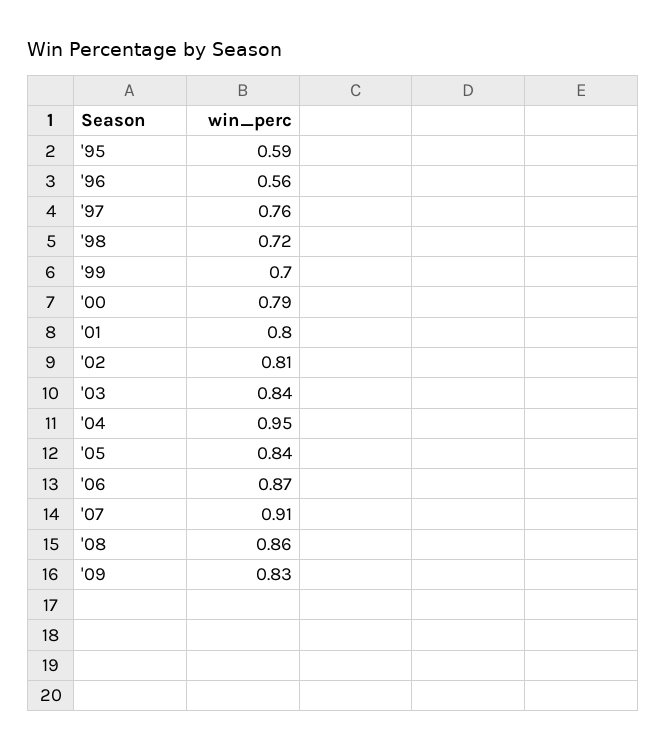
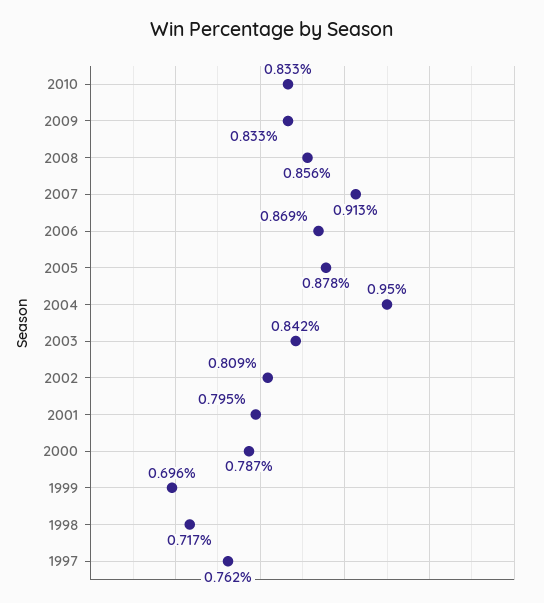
'95: 0.59 -> none
'96: 0.56 -> none
'05: 0.84 -> 0.878
2010: none -> 0.833

